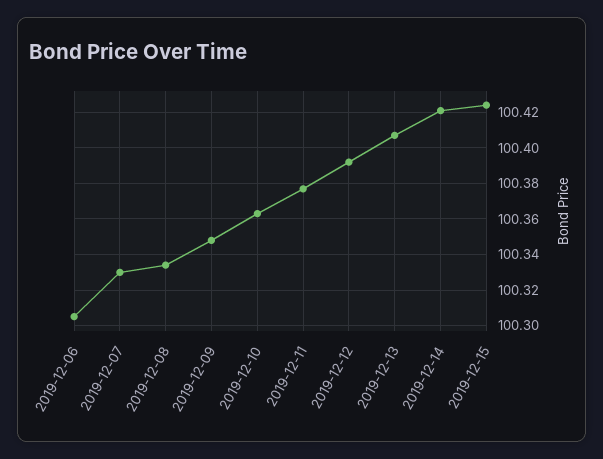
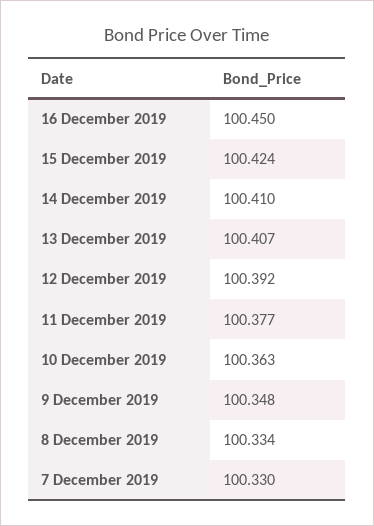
2019-12-06: 100.305 -> none
2019-12-14: 100.42 -> 100.41
16 December 2019: none -> 100.45

